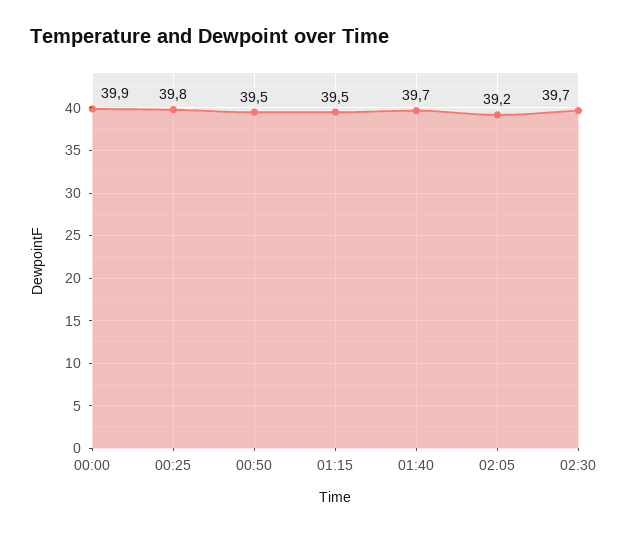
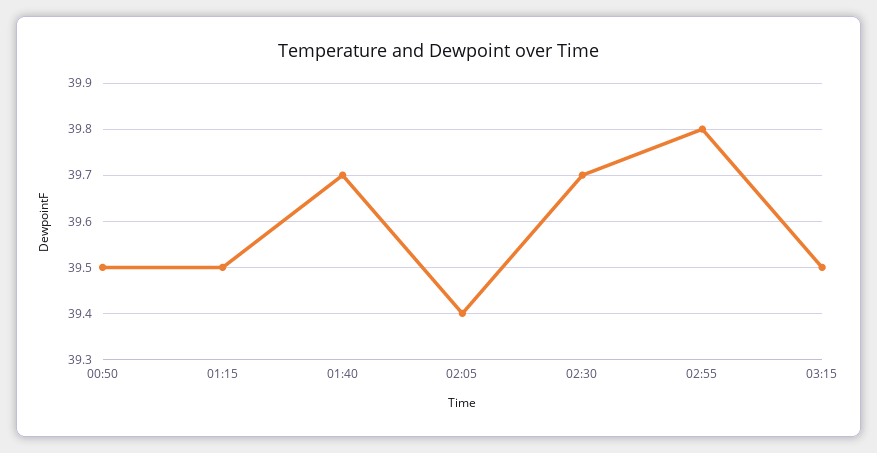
00:00: 39.9 -> none
00:25: 39.8 -> none
02:05: 39.2 -> 39.4
02:55: none -> 39.8
03:15: none -> 39.5

